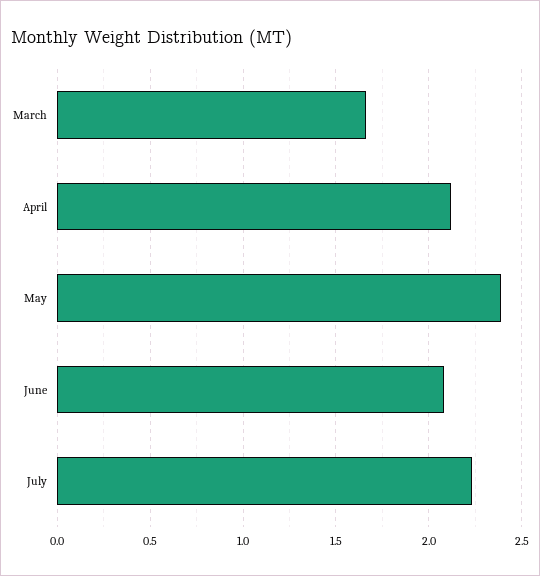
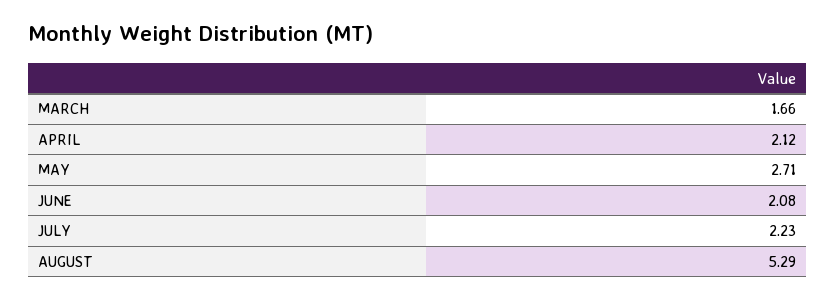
May: 2.4 -> 2.71
AUGUST: none -> 5.29

